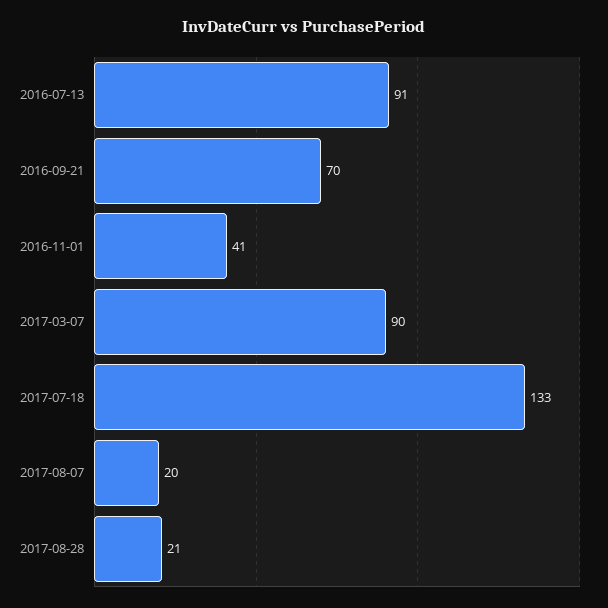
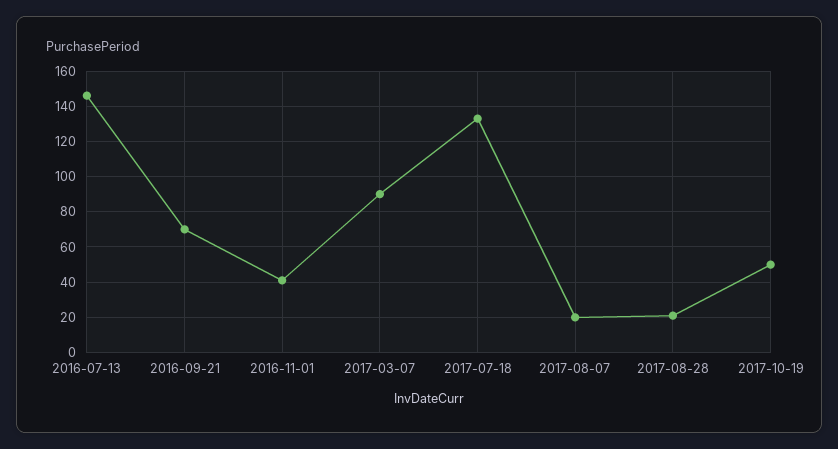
2016-07-13: 91 -> 145
2017-10-19: none -> 50

